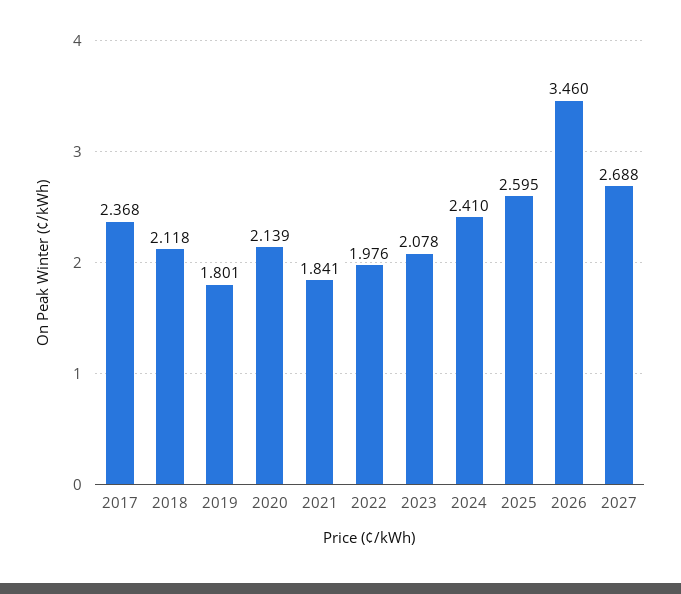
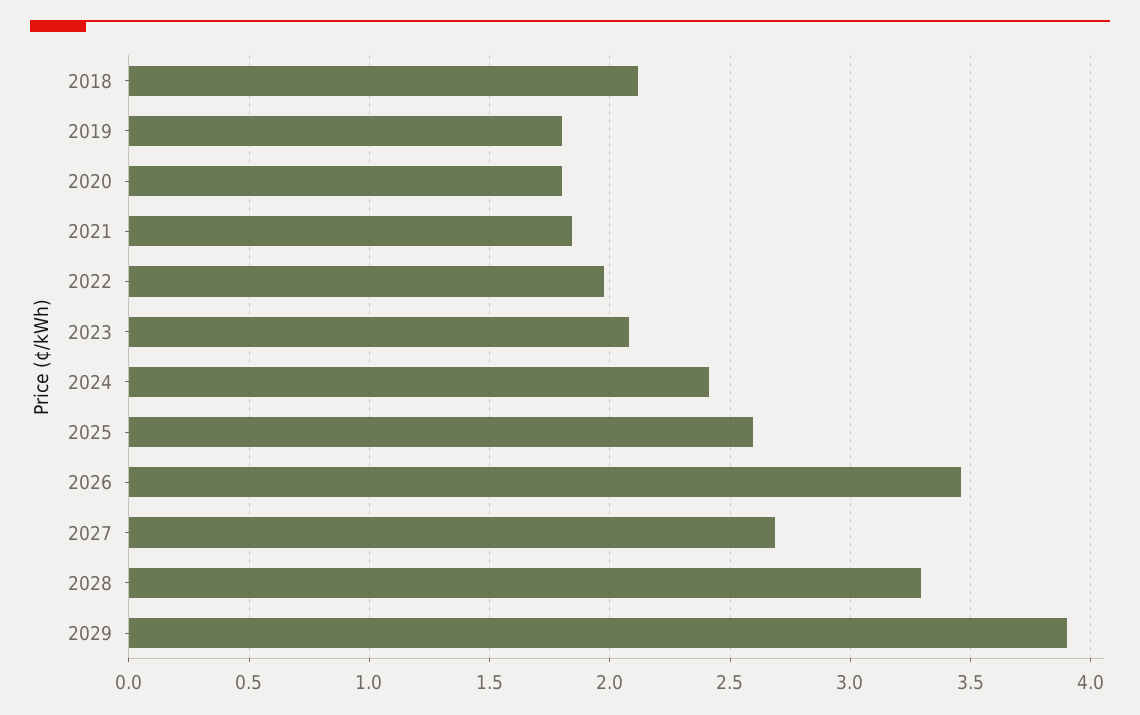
2017: 2.368 -> none
2020: 2.139 -> 1.8
2028: none -> 3.3
2029: none -> 3.9

